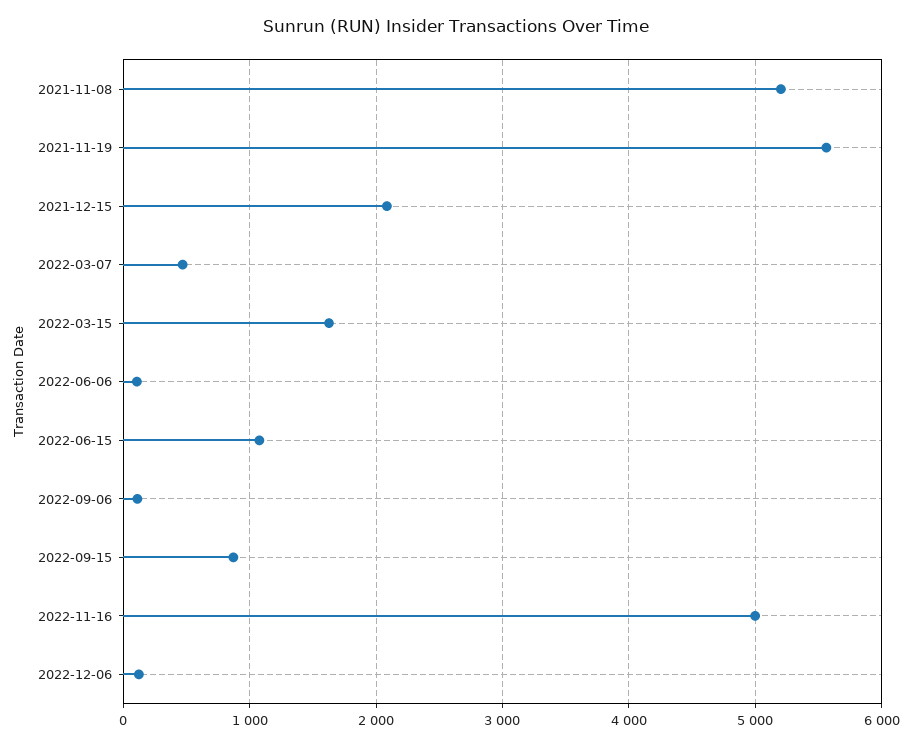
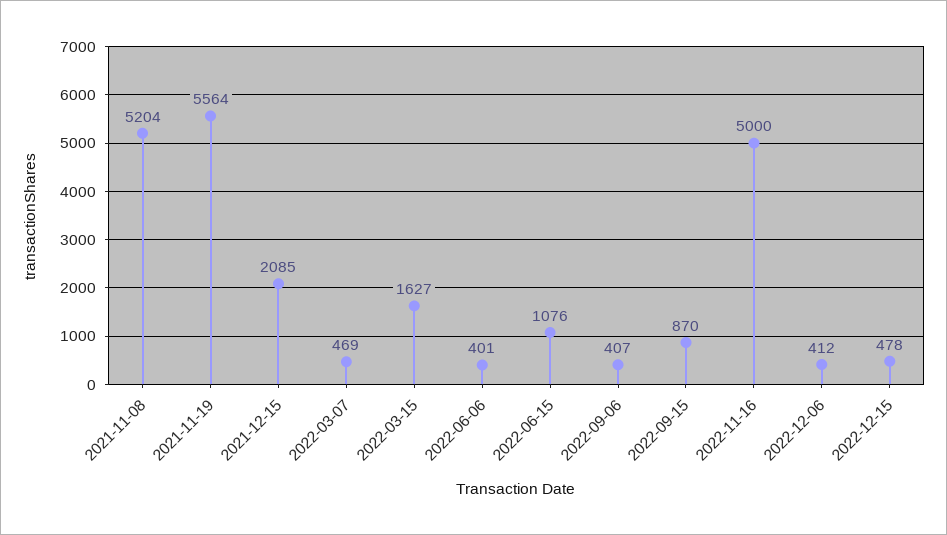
2022-06-06: 100 -> 401
2022-09-06: 100 -> 407
2022-12-06: 100 -> 412
2022-12-15: none -> 478

